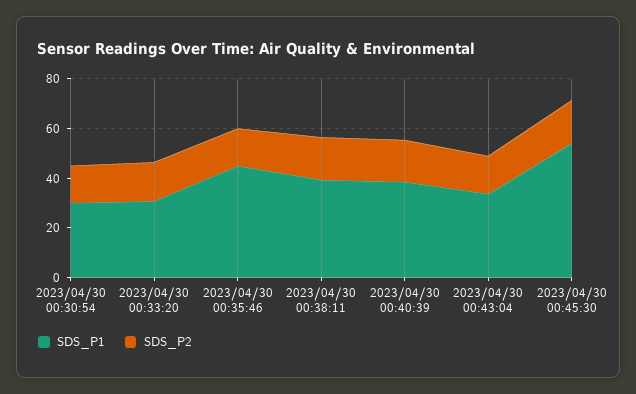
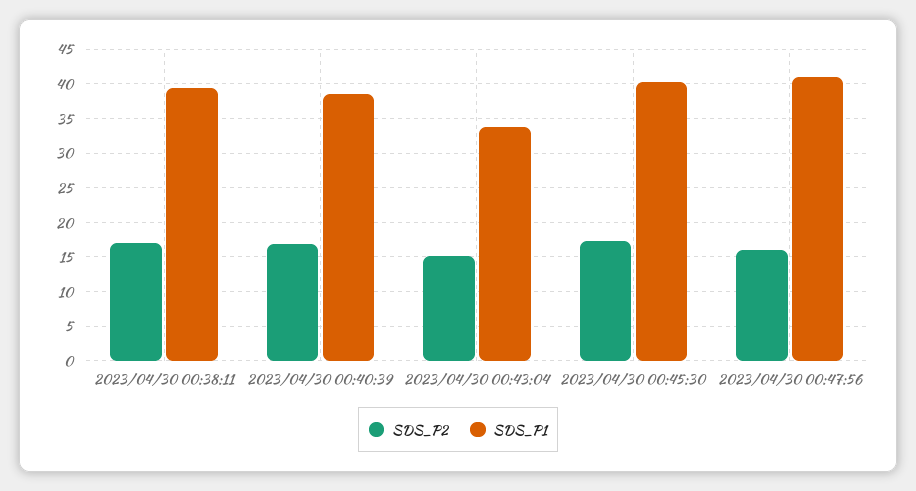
SDS_P1, 2023/04/30 00:30:54: 30 -> none
SDS_P2, 2023/04/30 00:30:54: 15 -> none
SDS_P1, 2023/04/30 00:33:20: 30 -> none
SDS_P2, 2023/04/30 00:33:20: 15 -> none
SDS_P1, 2023/04/30 00:35:46: 45 -> none
SDS_P2, 2023/04/30 00:35:46: 15 -> none
SDS_P1, 2023/04/30 00:45:30: 55 -> 40
SDS_P2, 2023/04/30 00:47:56: none -> 16
SDS_P1, 2023/04/30 00:47:56: none -> 41

